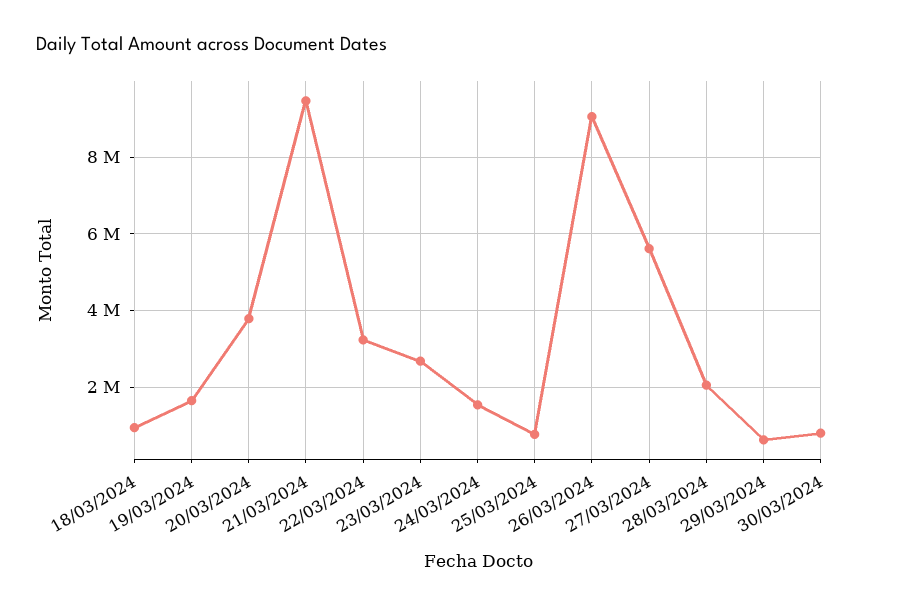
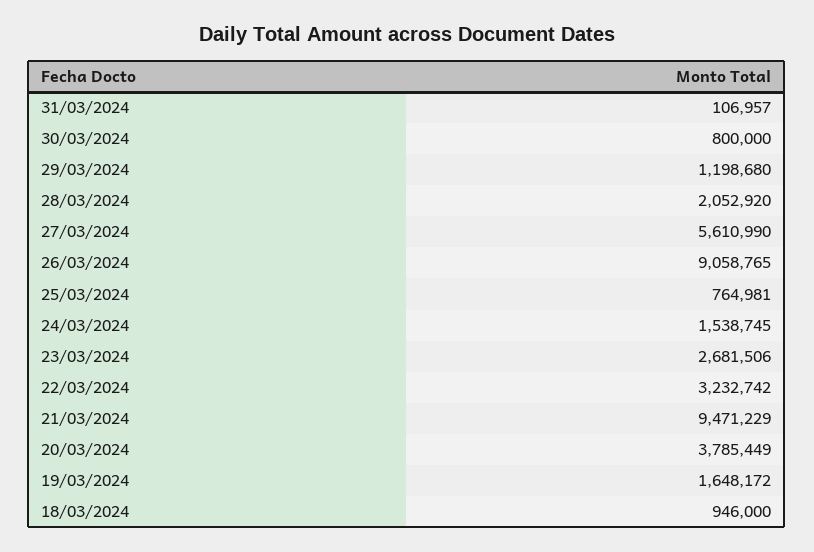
29/03/2024: 600000 -> 1198680
31/03/2024: none -> 106957

